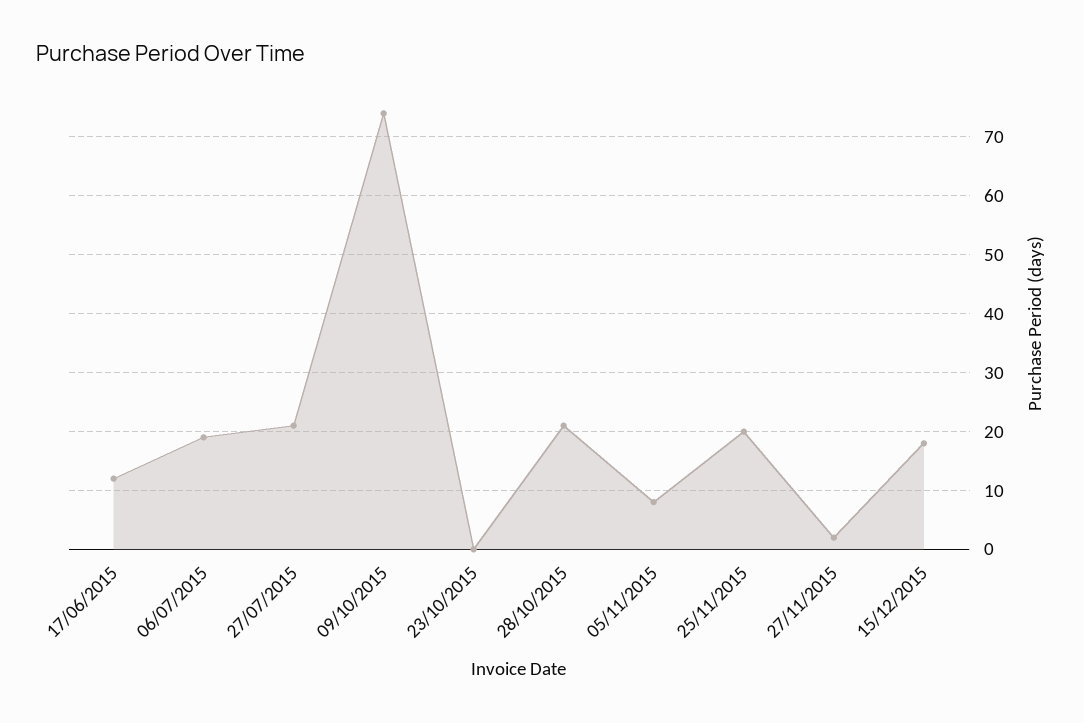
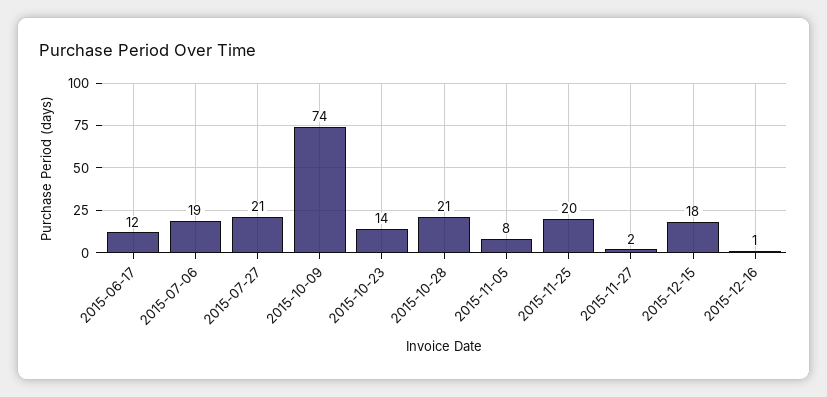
23/10/2015: 0 -> 14
2015-12-16: none -> 1

